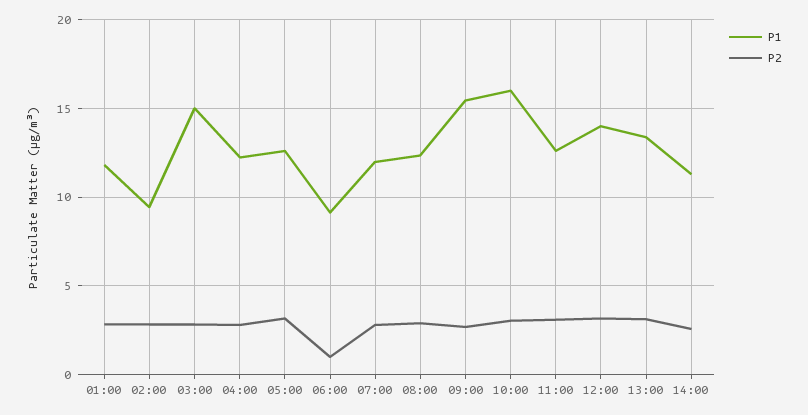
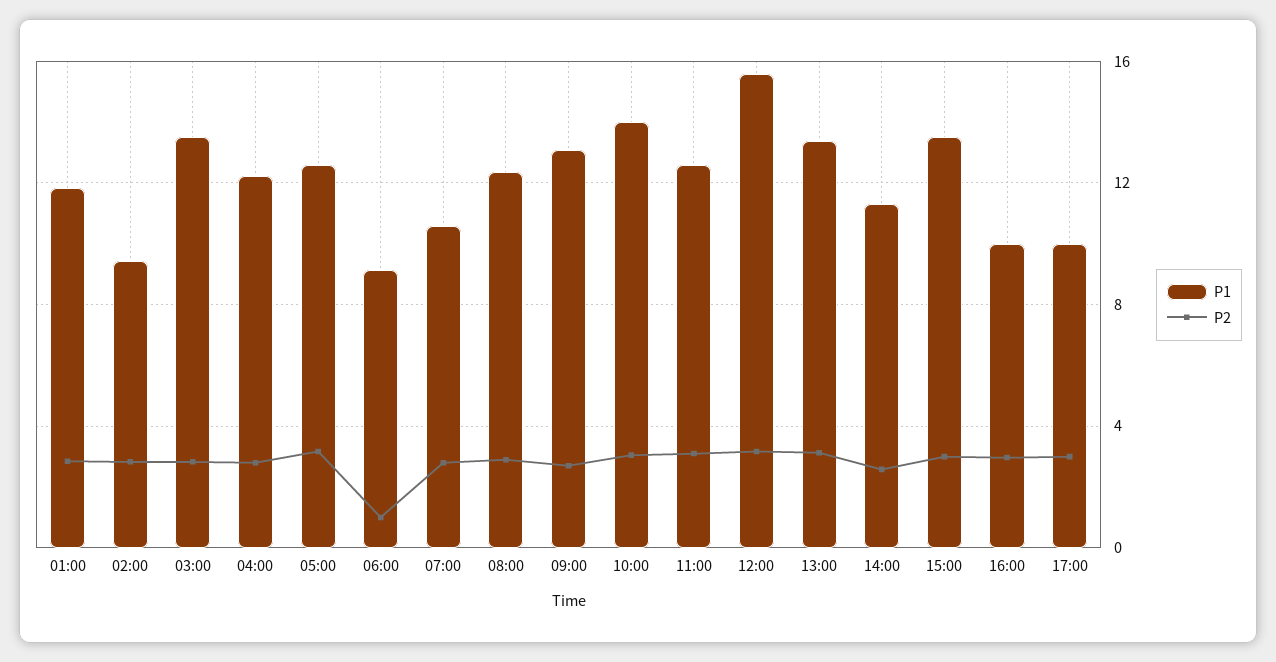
P1, 03:00: 15 -> 13.5
P1, 07:00: 12 -> 10.5
P1, 09:00: 15.5 -> 13
P1, 10:00: 16 -> 14
P1, 12:00: 14 -> 15.5
P1, 15:00: none -> 13.5
P2, 15:00: none -> 3
P1, 16:00: none -> 10
P2, 16:00: none -> 3
P1, 17:00: none -> 10
P2, 17:00: none -> 3

